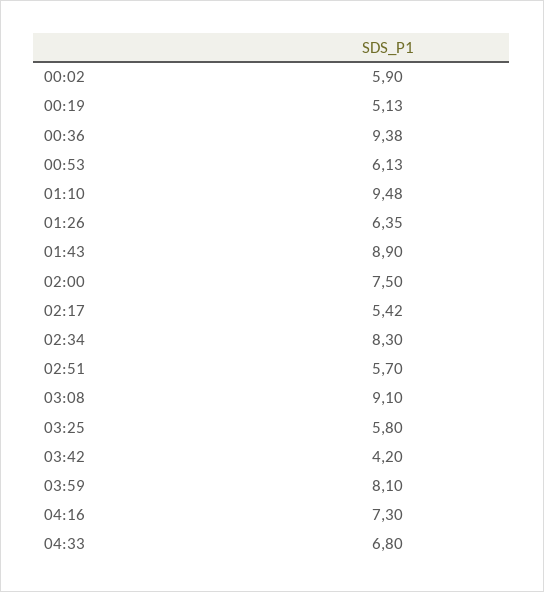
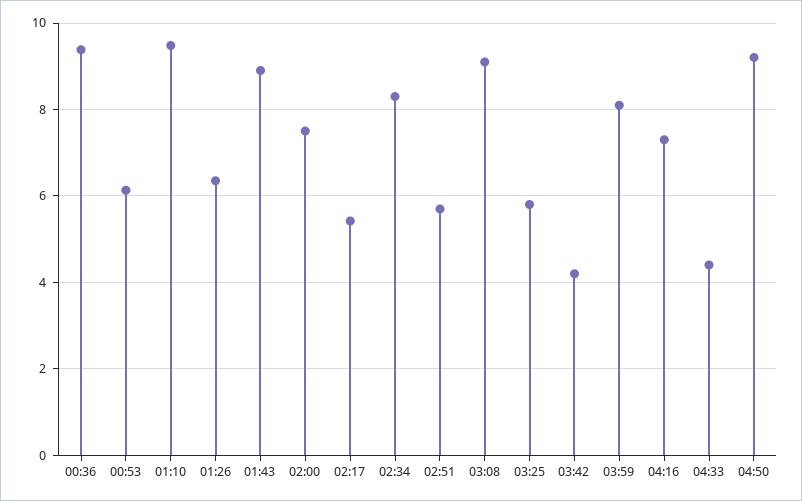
00:02: 5.9 -> none
00:19: 5.13 -> none
04:33: 6.8 -> 4.4
04:50: none -> 9.2

